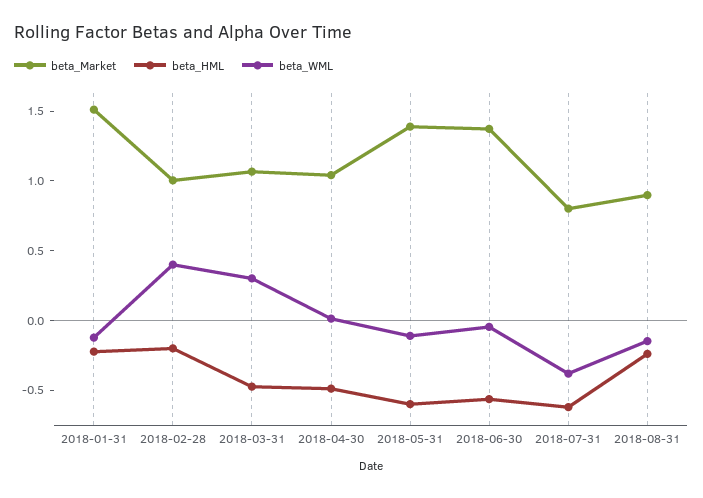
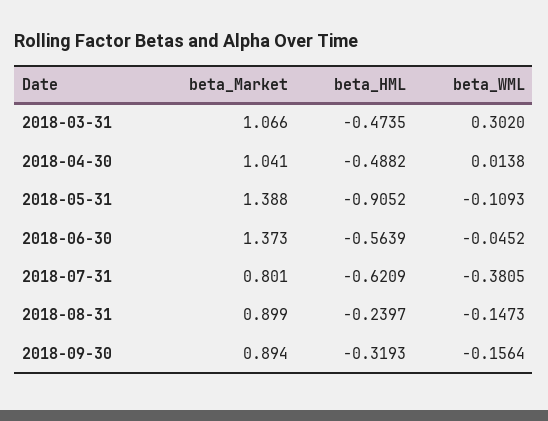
beta_Market, 2018-01-31: 1.5 -> none
beta_HML, 2018-01-31: -0.2 -> none
beta_WML, 2018-01-31: -0.1 -> none
beta_Market, 2018-02-28: 1 -> none
beta_HML, 2018-02-28: -0.2 -> none
beta_WML, 2018-02-28: 0.4 -> none
beta_HML, 2018-05-31: -0.6 -> -0.9052
beta_Market, 2018-09-30: none -> 0.894
beta_HML, 2018-09-30: none -> -0.3193
beta_WML, 2018-09-30: none -> -0.1564

